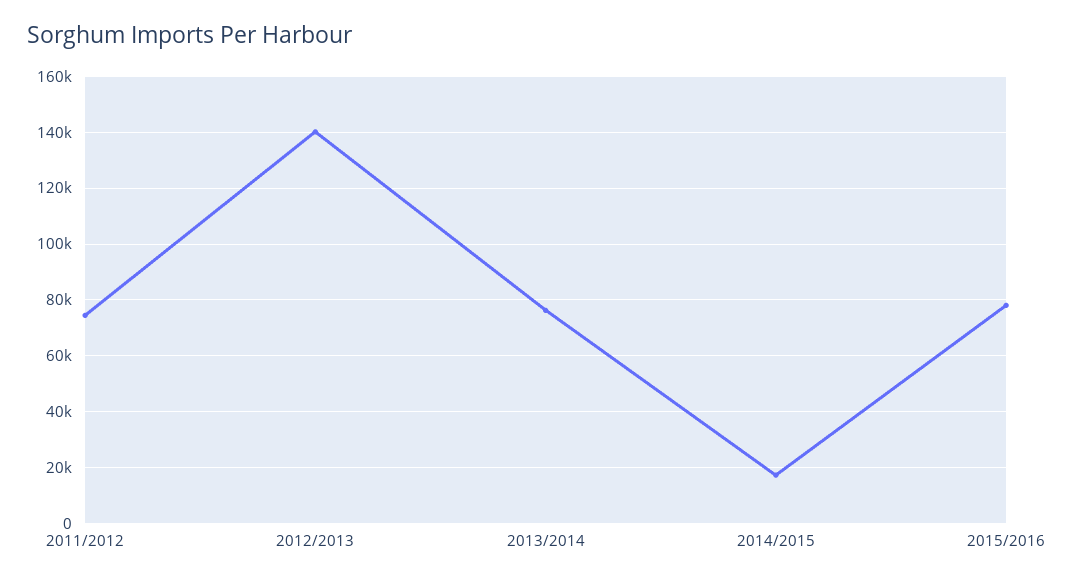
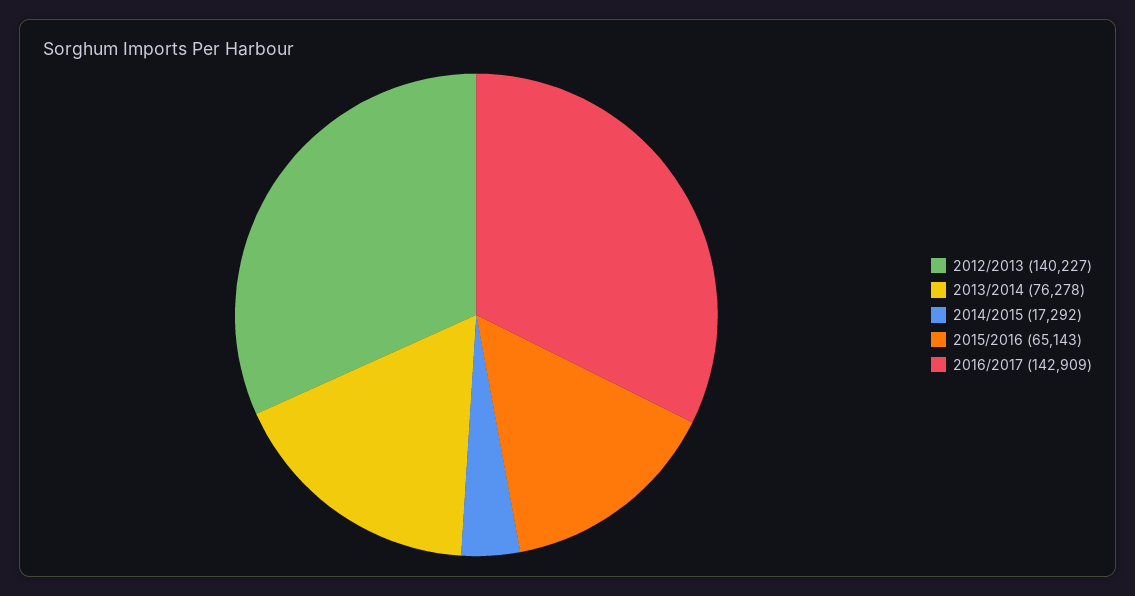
2011/2012: 75000 -> none
2015/2016: 77500 -> 65143
2016/2017: none -> 142909

